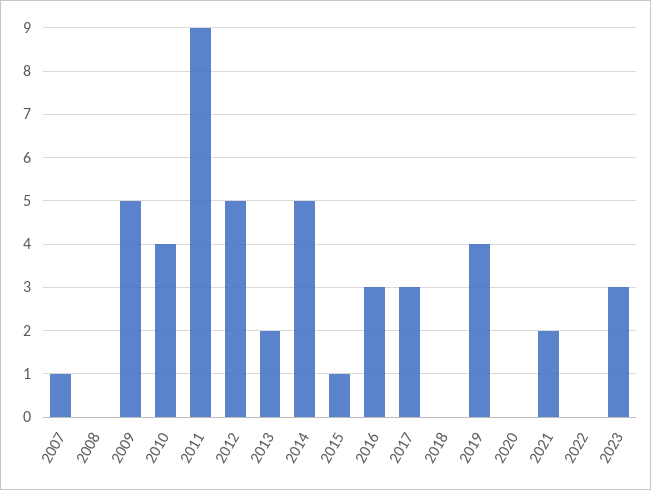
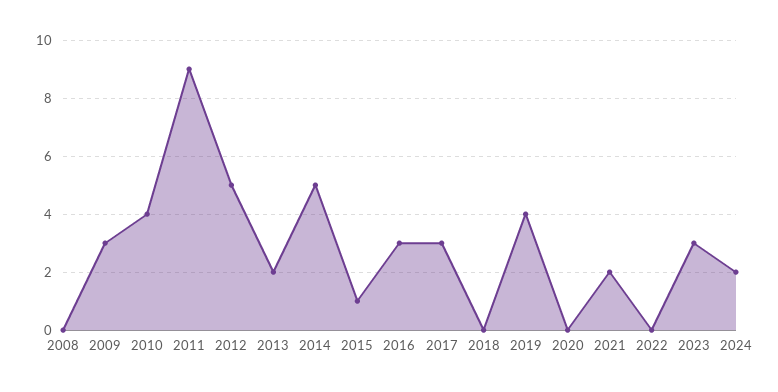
2007: 1 -> none
2009: 5 -> 3
2024: none -> 2

